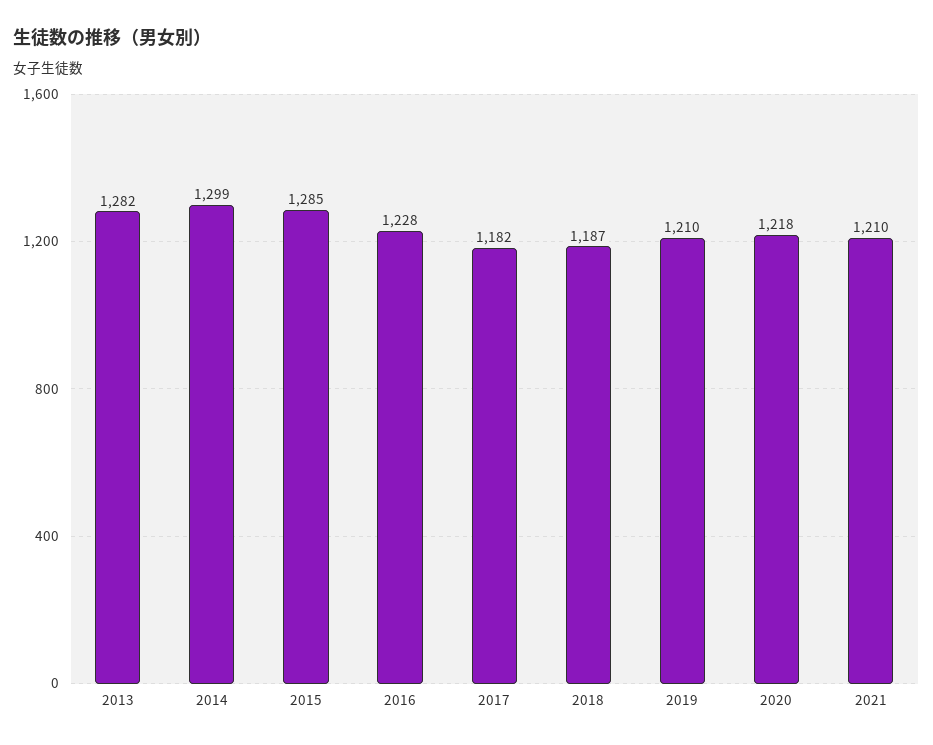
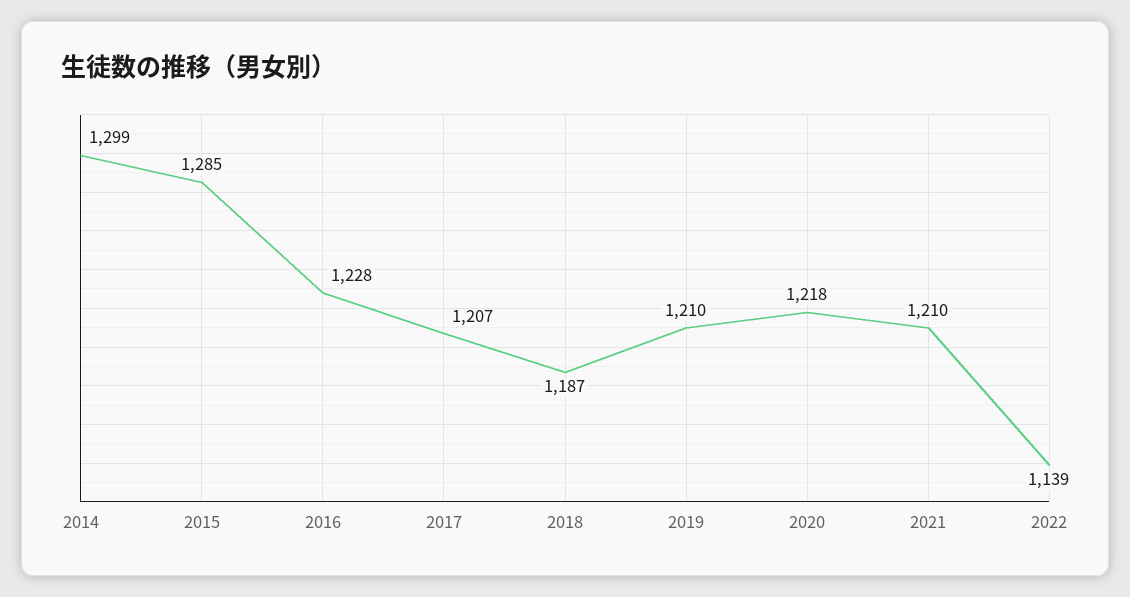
2013: 1282 -> none
2017: 1182 -> 1207
2022: none -> 1139

